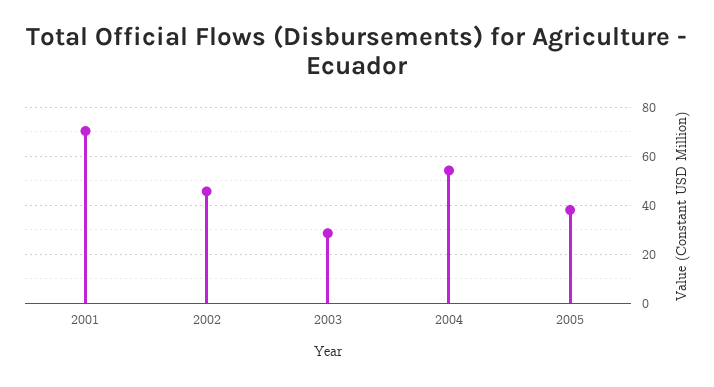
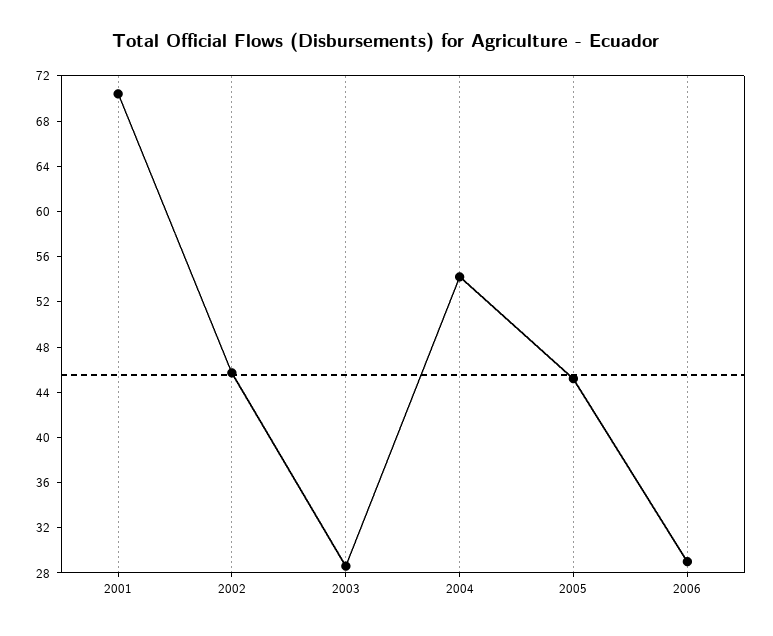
2005: 37.5 -> 45
2006: none -> 29

